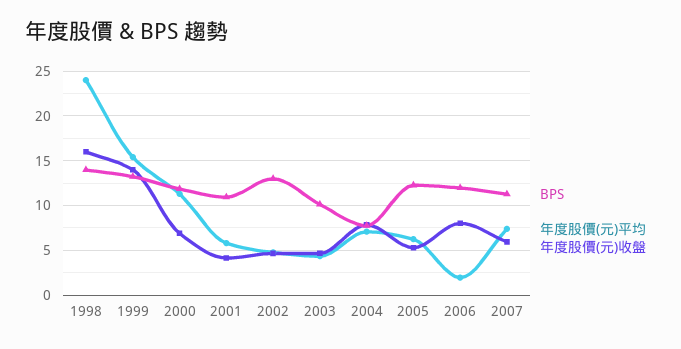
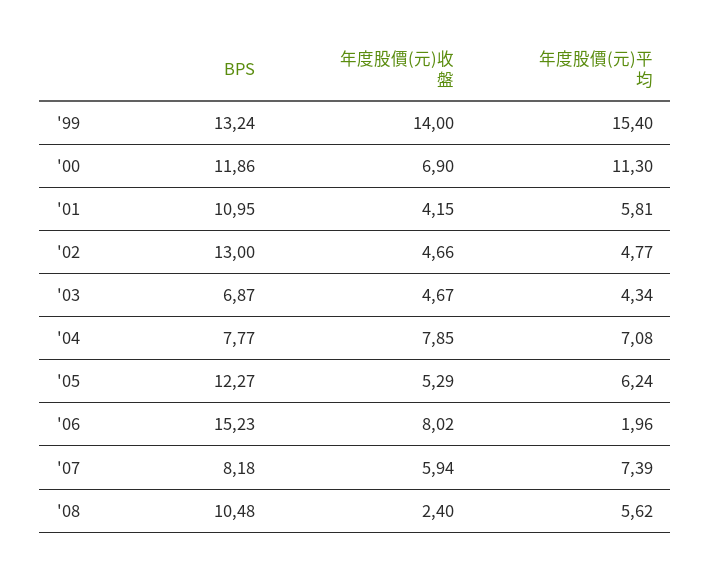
BPS, 1998: 14 -> none
年度股價(元)平均, 1998: 24 -> none
年度股價(元)收盤, 1998: 16 -> none
BPS, 2003: 10 -> 6.87
BPS, 2006: 12 -> 15.23
BPS, 2007: 11 -> 8.18
BPS, '08: none -> 10.48
年度股價(元)收盤, '08: none -> 2.4
年度股價(元)平均, '08: none -> 5.62

